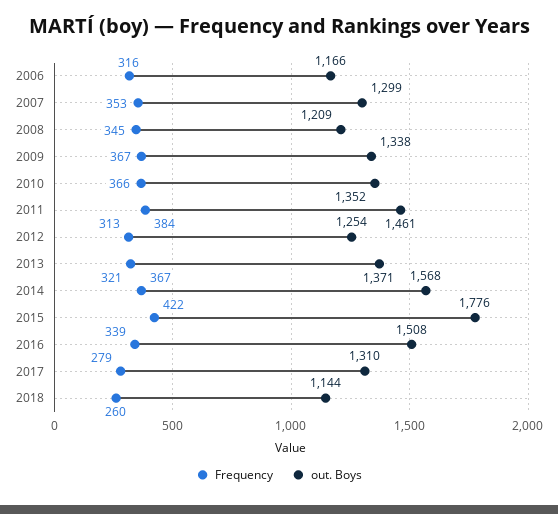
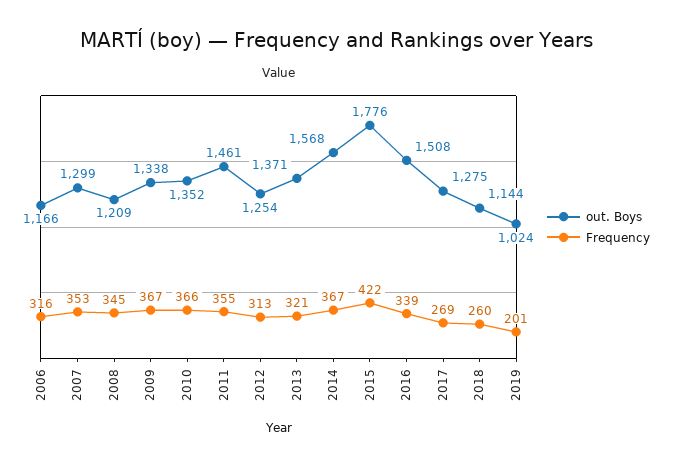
Frequency, 2011: 384 -> 355
Frequency, 2017: 279 -> 269
out. Boys, 2017: 1310 -> 1275
out. Boys, 2019: none -> 1024
Frequency, 2019: none -> 201

